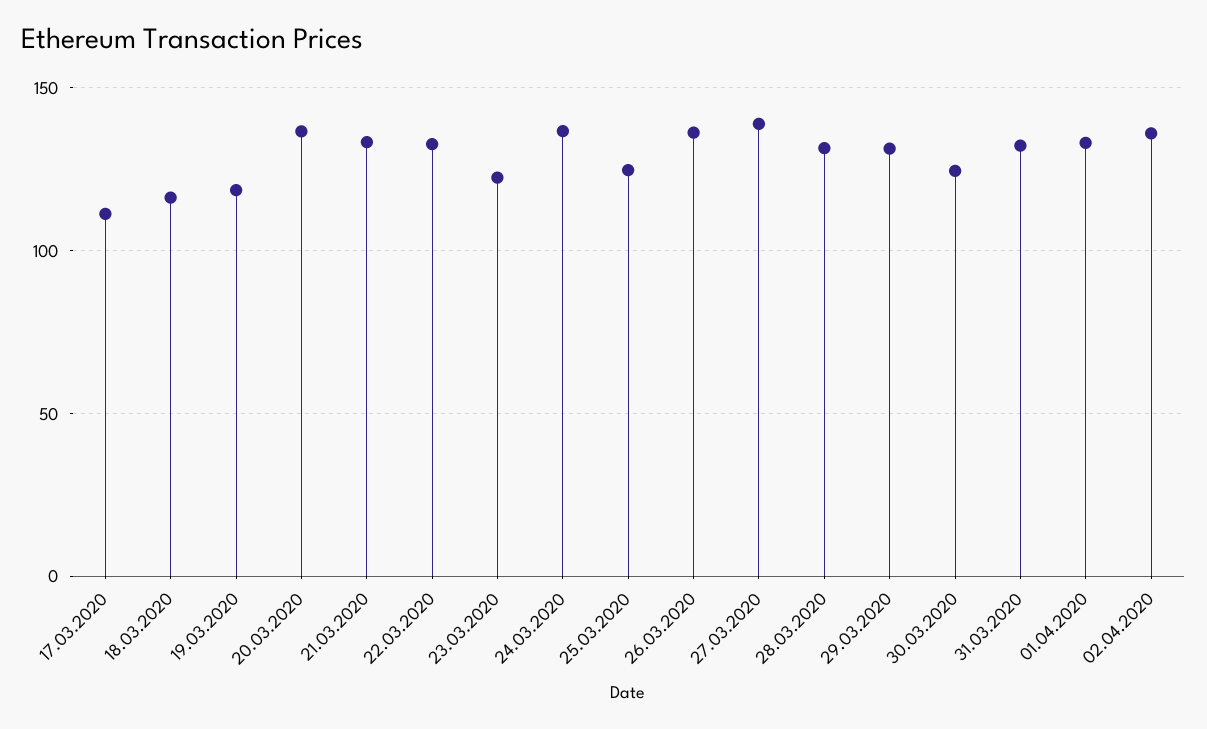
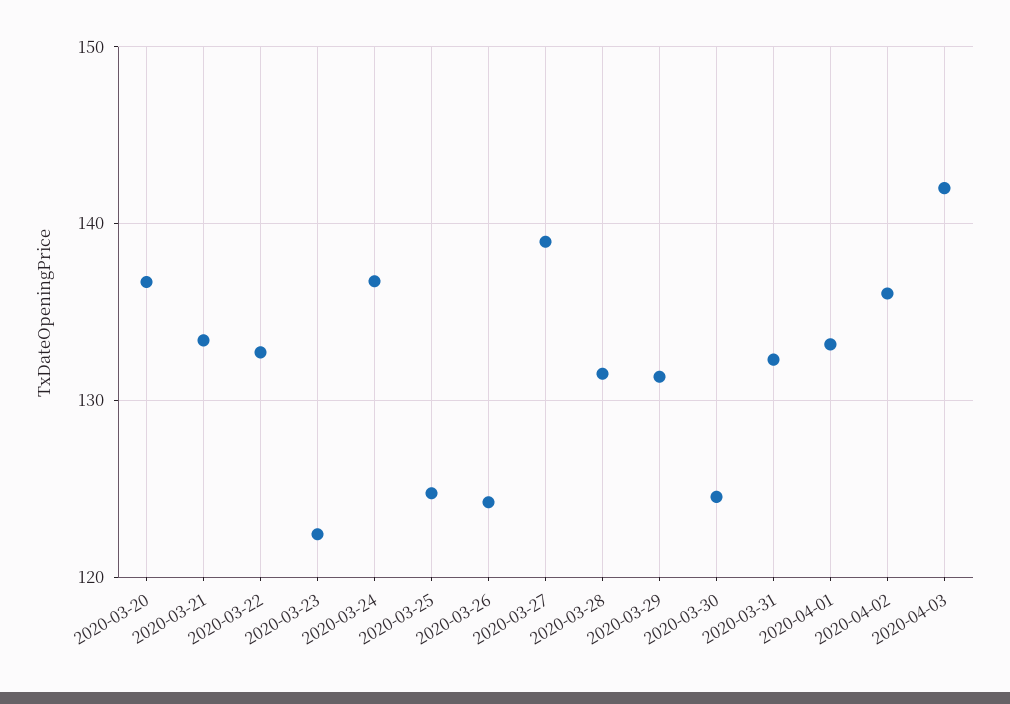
17.03.2020: 110 -> none
18.03.2020: 115 -> none
19.03.2020: 120 -> none
26.03.2020: 135 -> 124
2020-04-03: none -> 142

